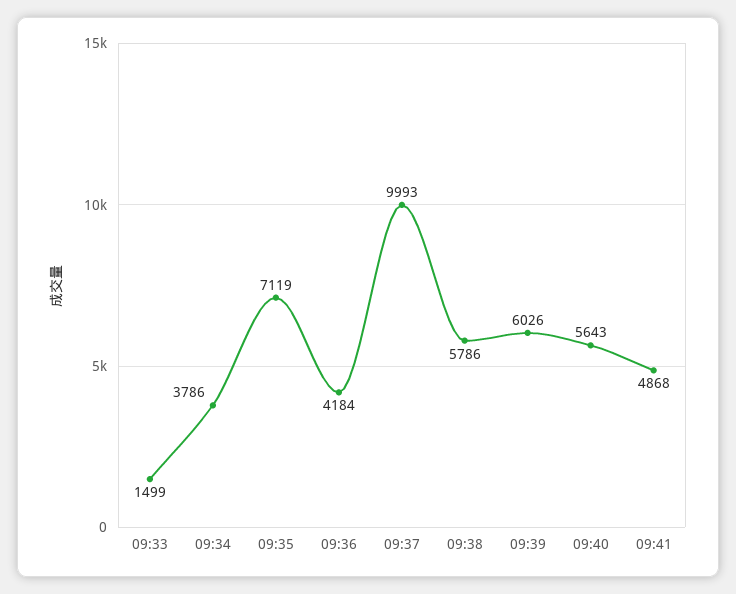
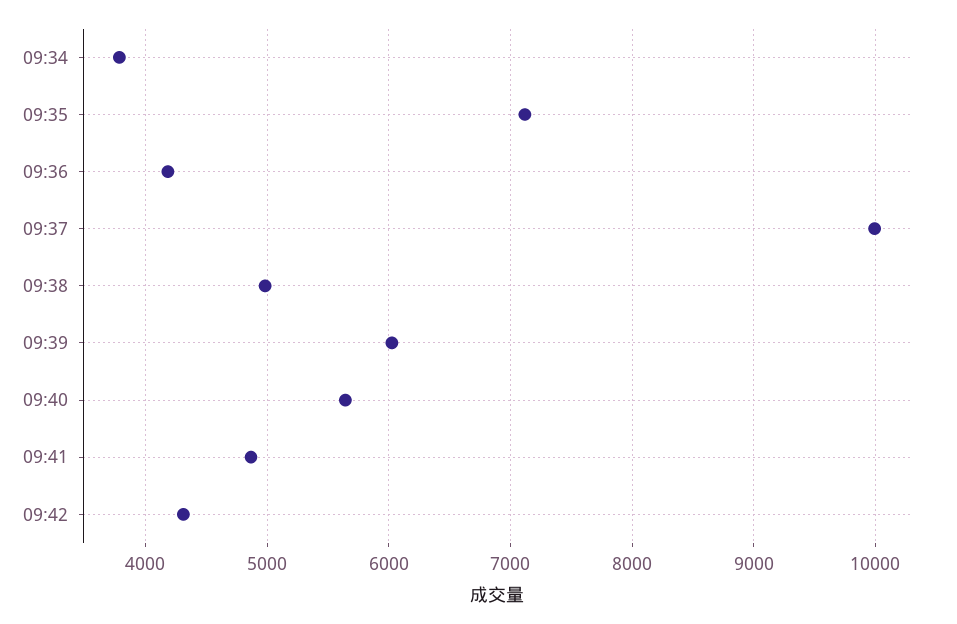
09:33: 1499 -> none
09:38: 5786 -> 5000
09:42: none -> 4300

